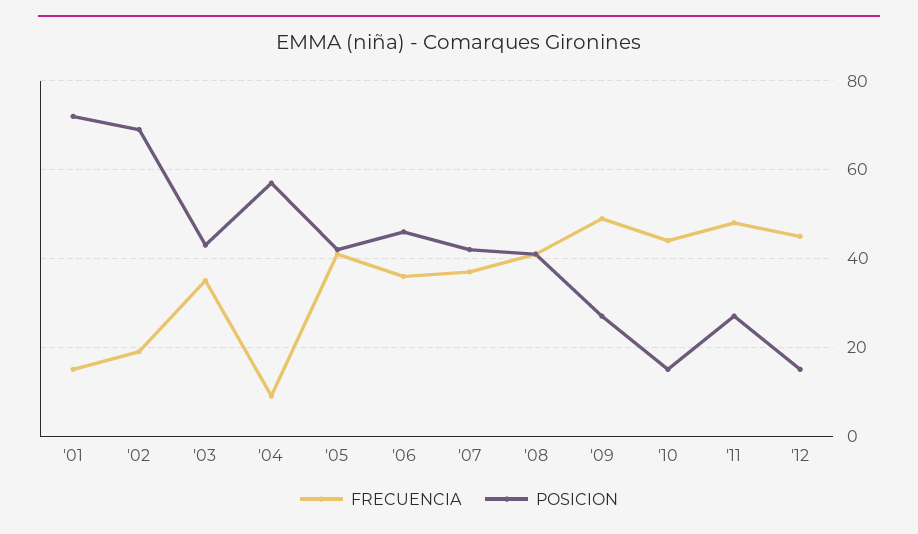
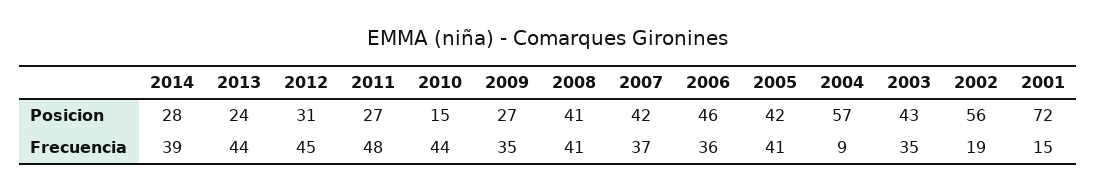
POSICION, '02: 70 -> 56
FRECUENCIA, '09: 50 -> 35
POSICION, '12: 15 -> 31
POSICION, 2014: none -> 28
POSICION, 2013: none -> 24
FRECUENCIA, 2014: none -> 39
FRECUENCIA, 2013: none -> 44

